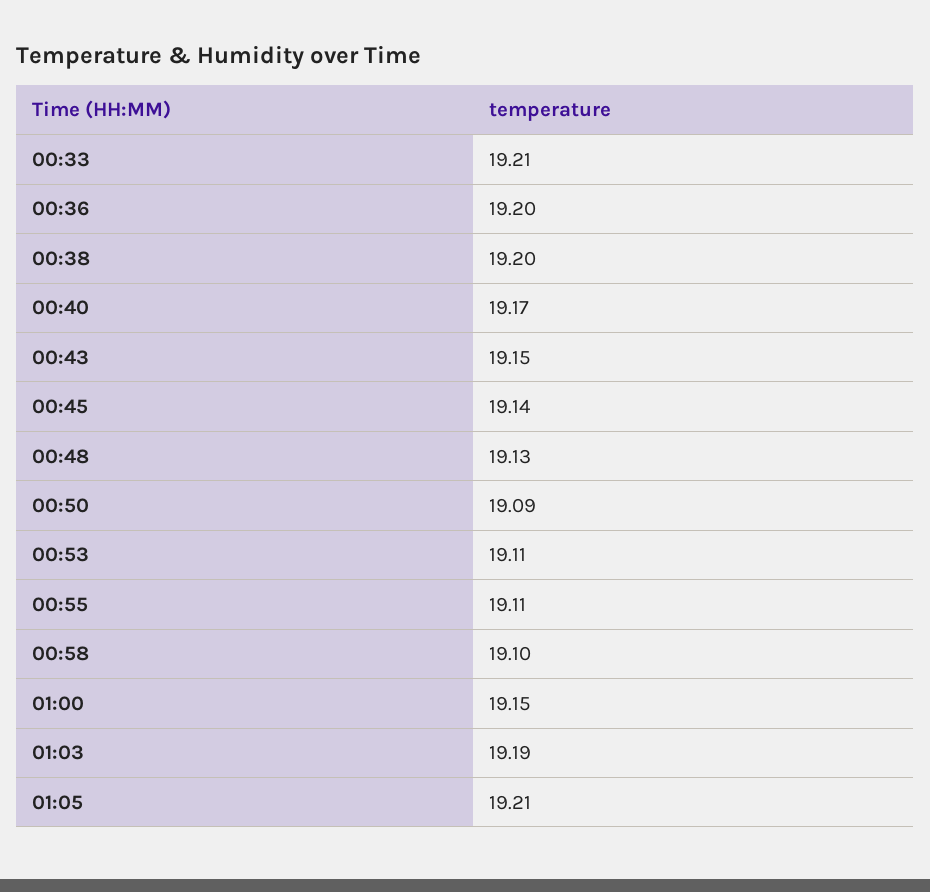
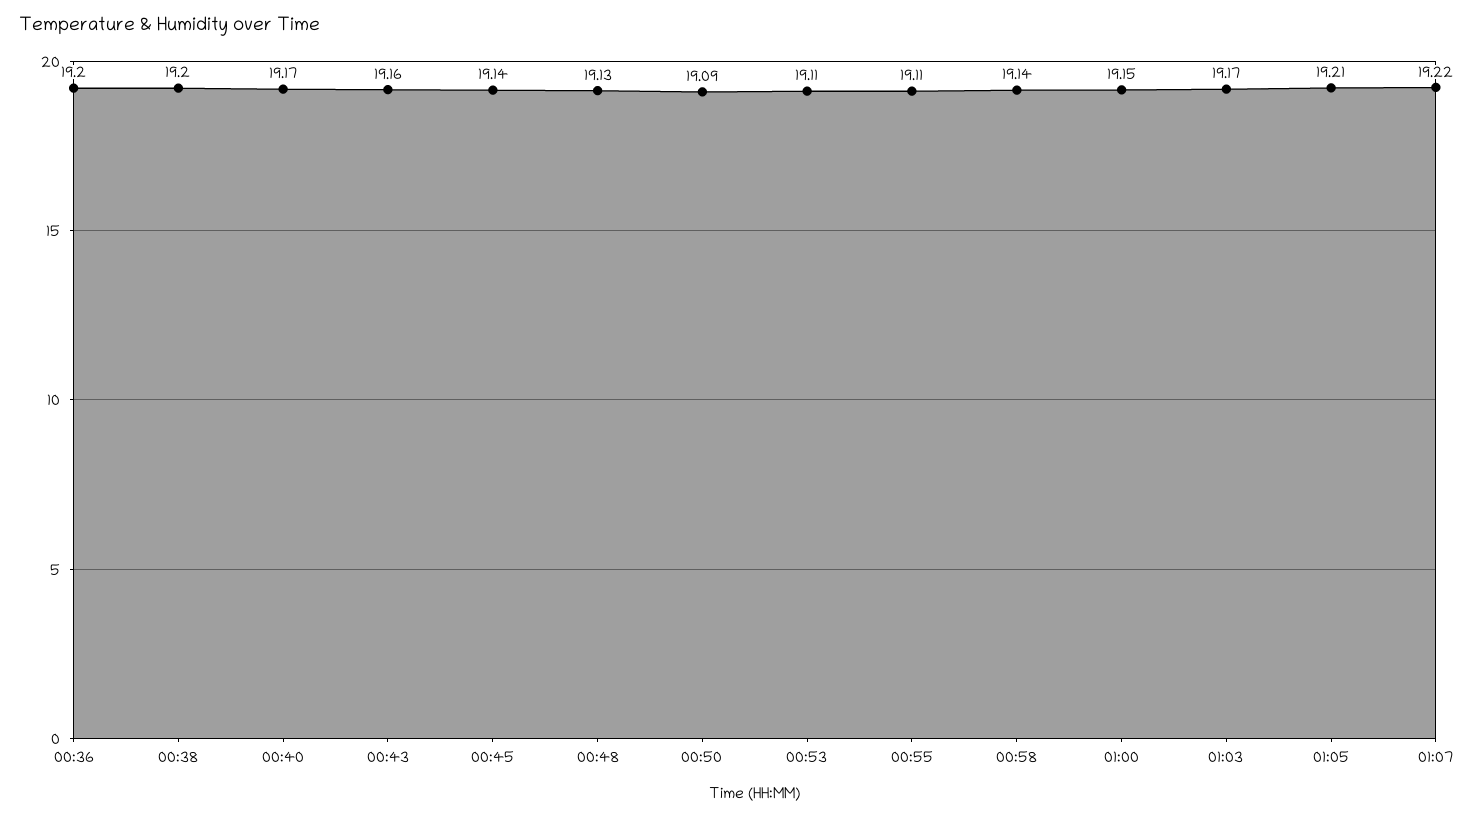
00:33: 19.21 -> none
00:43: 19.15 -> 19.16
00:58: 19.1 -> 19.14
01:03: 19.19 -> 19.17
01:07: none -> 19.22

